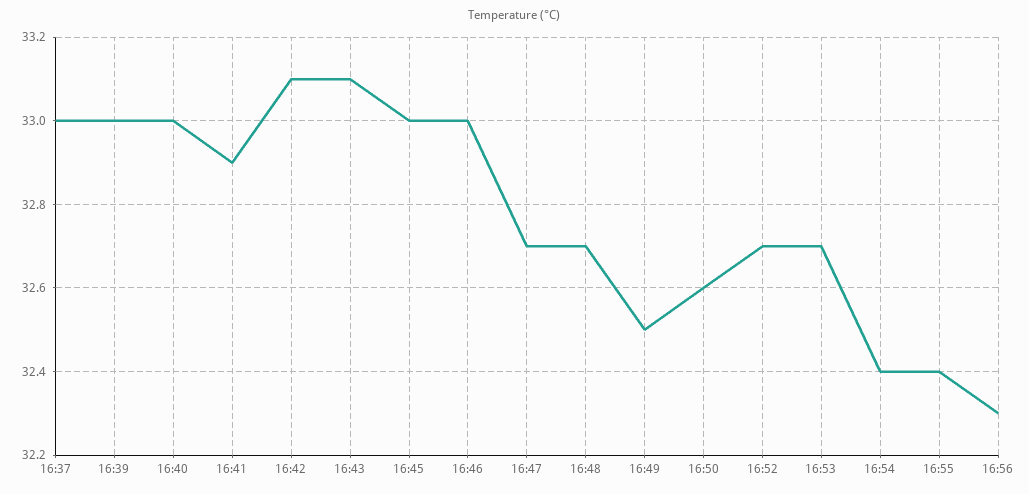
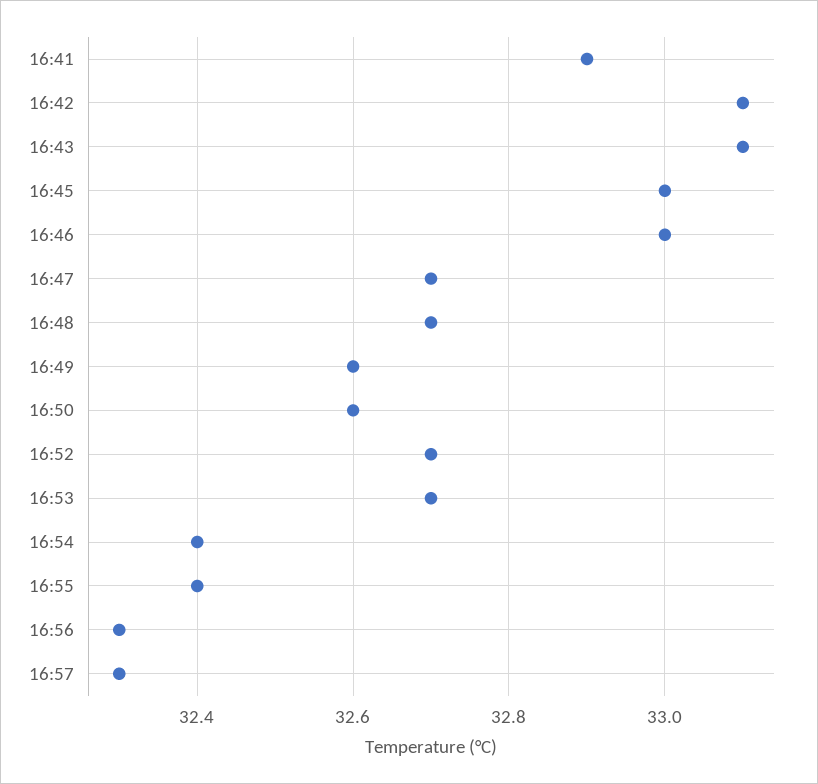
16:37: 33 -> none
16:39: 33 -> none
16:40: 33 -> none
16:49: 32.5 -> 32.6
16:57: none -> 32.3

